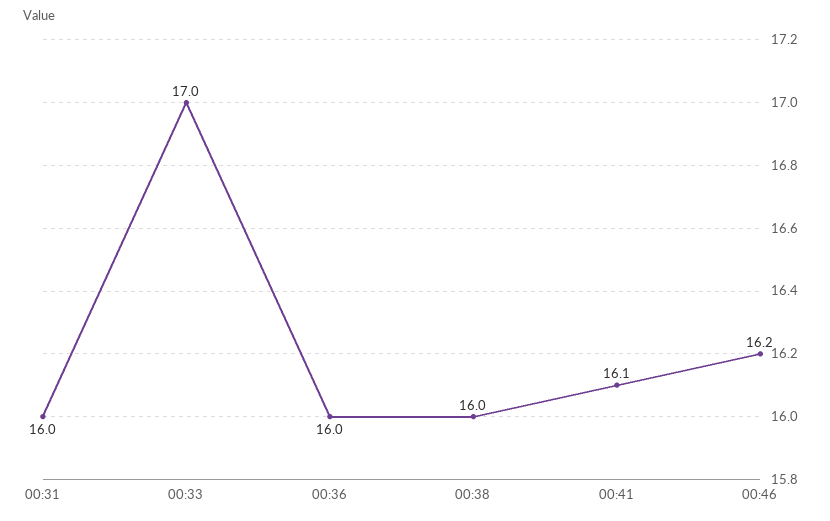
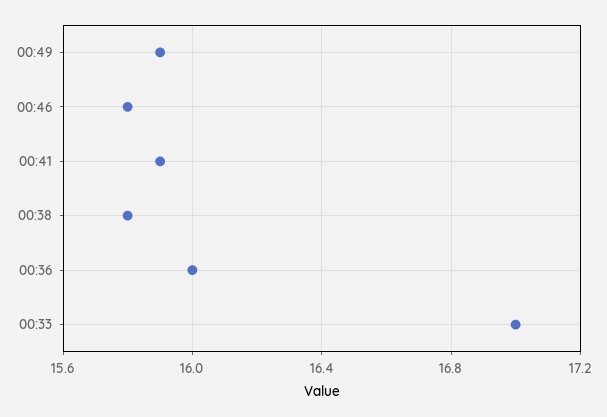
00:31: 16 -> none
00:38: 16 -> 15.8
00:41: 16.1 -> 15.9
00:46: 16.2 -> 15.8
00:49: none -> 15.9

